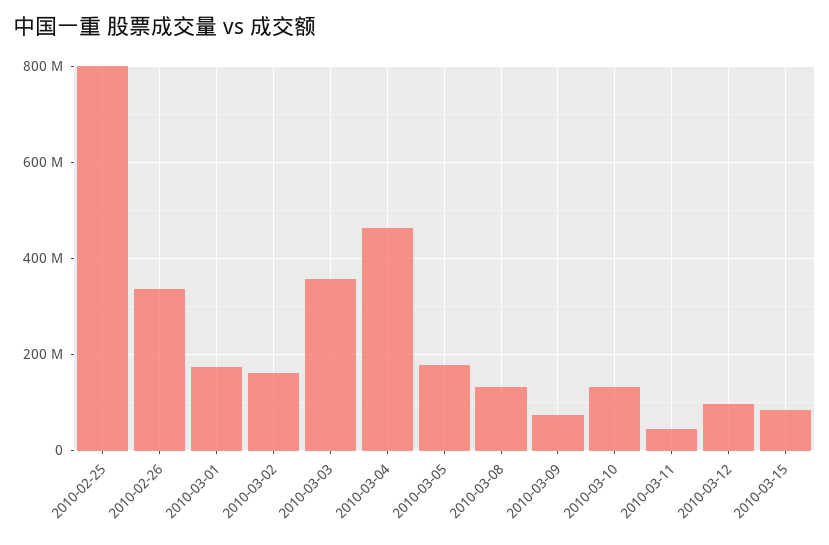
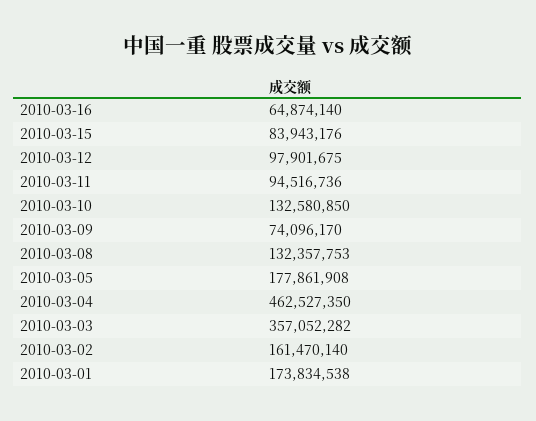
2010-02-25: 800000000 -> none
2010-02-26: 340000000 -> none
2010-03-11: 40000000 -> 94516736
2010-03-16: none -> 64874140

